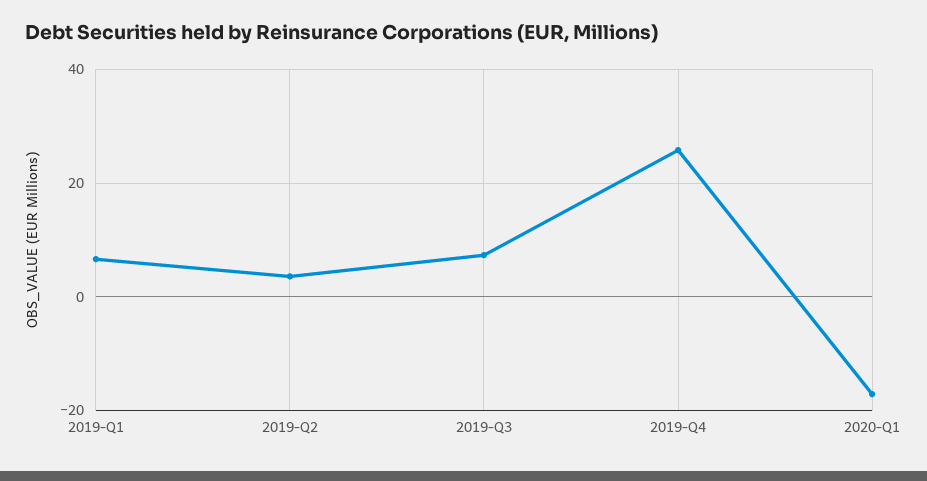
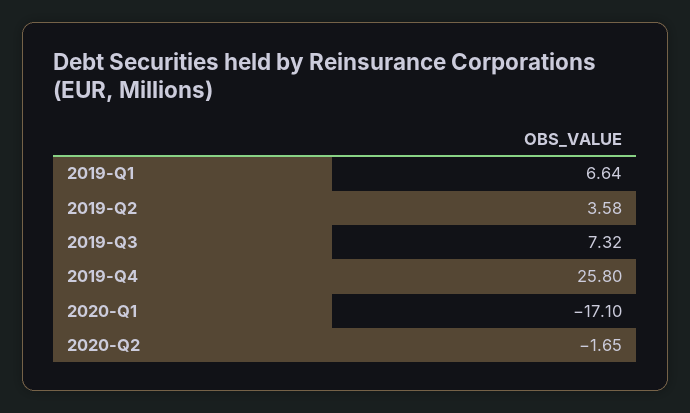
2020-Q2: none -> -1.65

